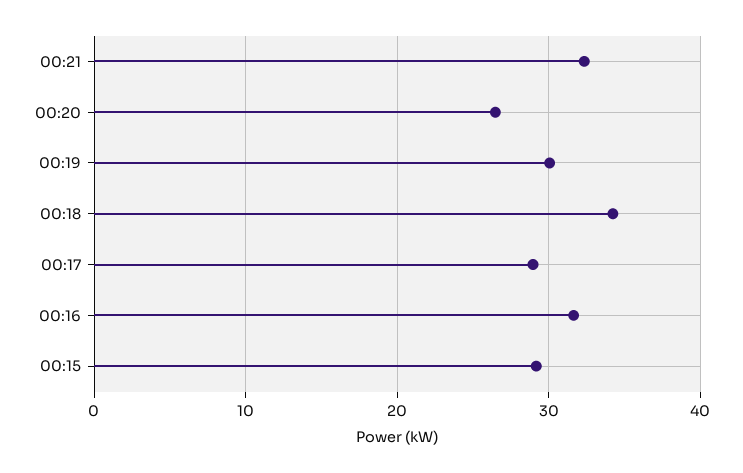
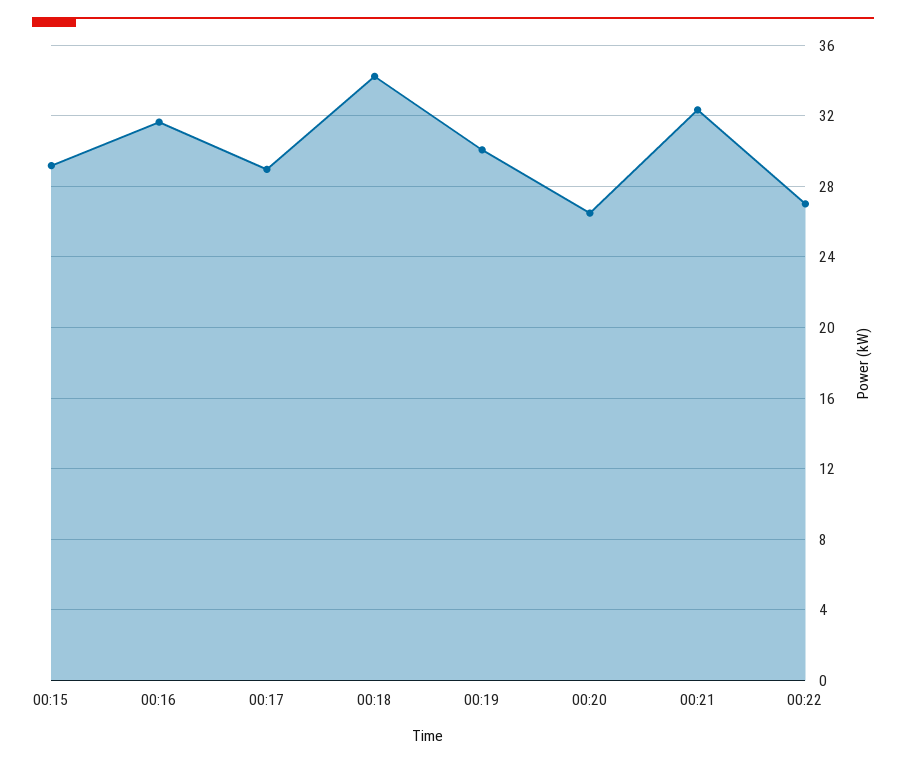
00:22: none -> 27

